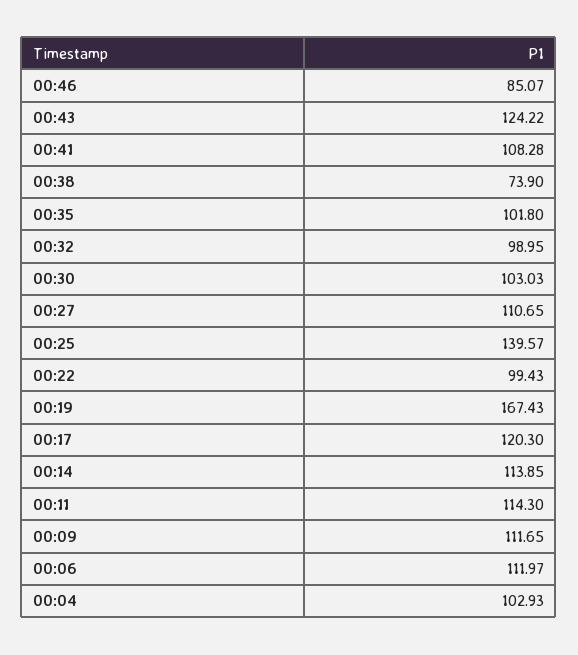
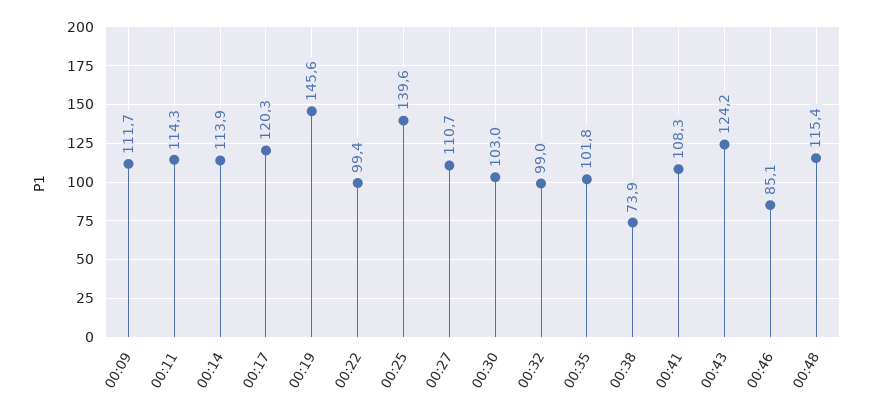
00:19: 167.43 -> 145.6
00:06: 111.97 -> none
00:04: 102.93 -> none
00:48: none -> 115.4

